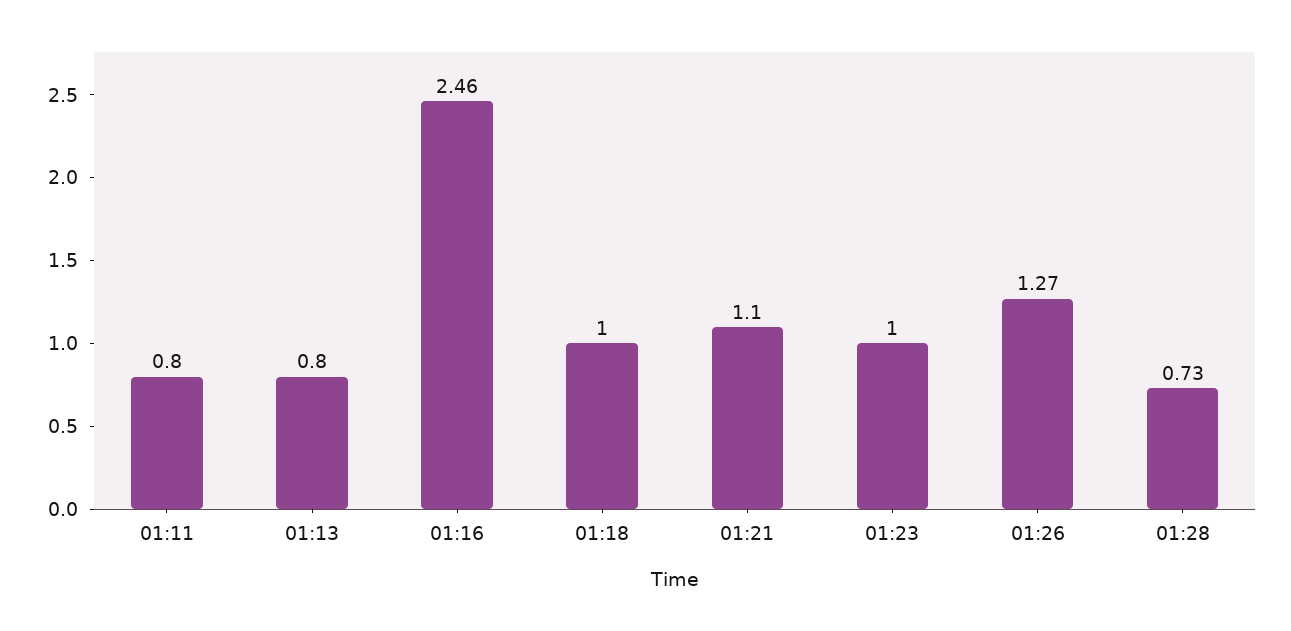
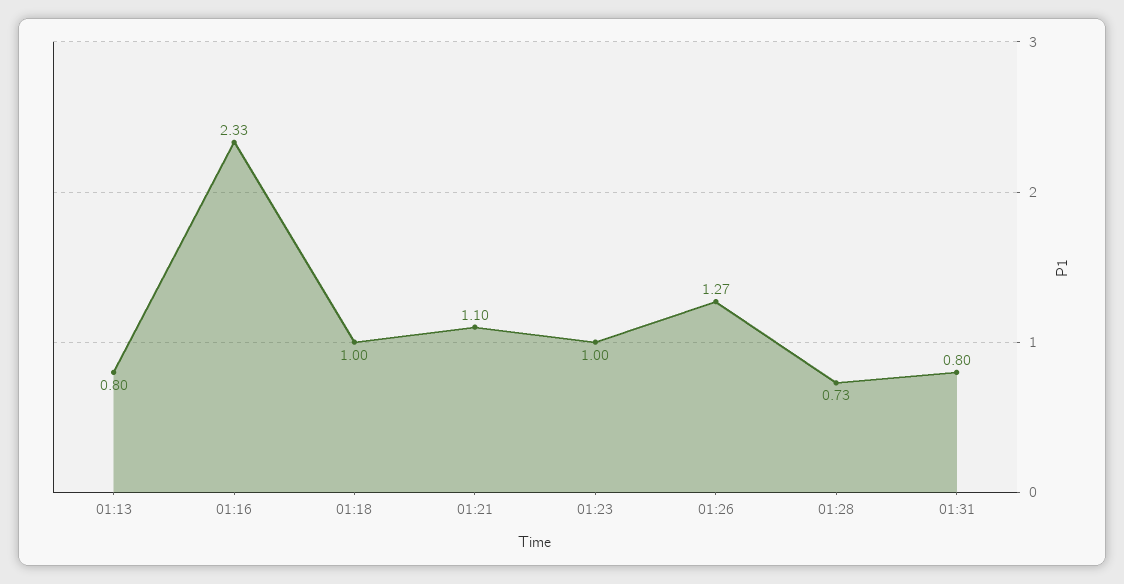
01:11: 0.8 -> none
01:16: 2.46 -> 2.33
01:31: none -> 0.8

